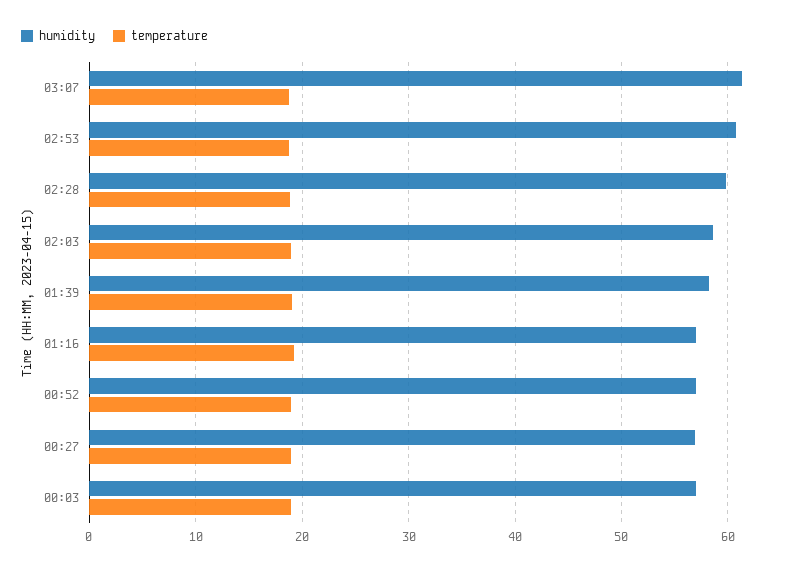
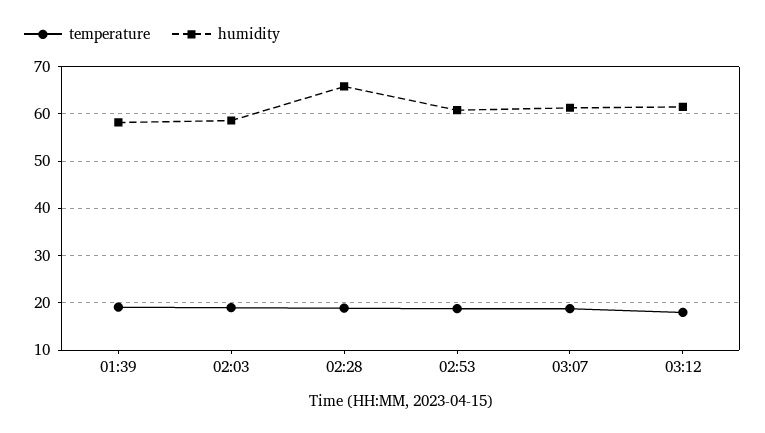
humidity, 02:28: 60 -> 66
humidity, 01:16: 57 -> none
temperature, 01:16: 19 -> none
humidity, 00:52: 57 -> none
temperature, 00:52: 19 -> none
humidity, 00:27: 57 -> none
temperature, 00:27: 19 -> none
humidity, 00:03: 57 -> none
temperature, 00:03: 19 -> none
temperature, 03:12: none -> 18
humidity, 03:12: none -> 62

